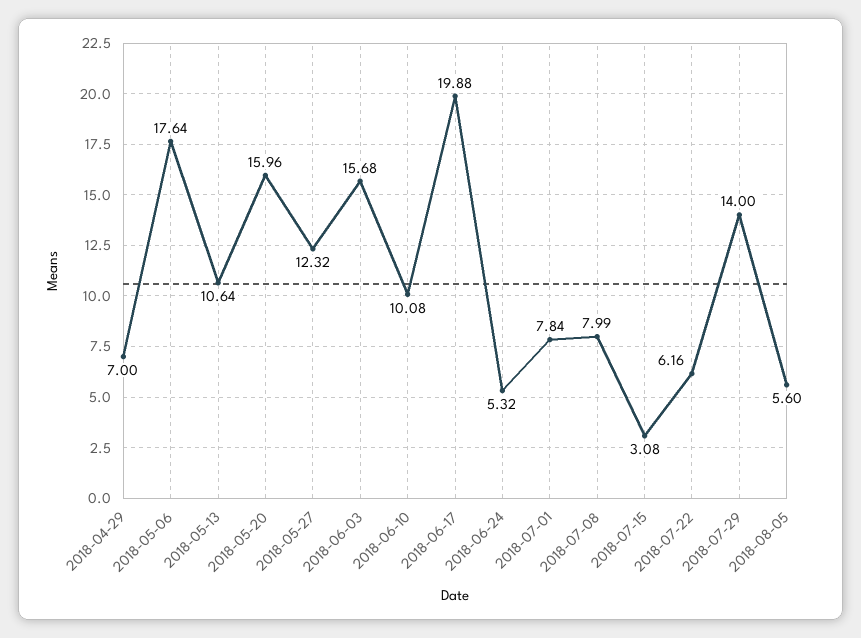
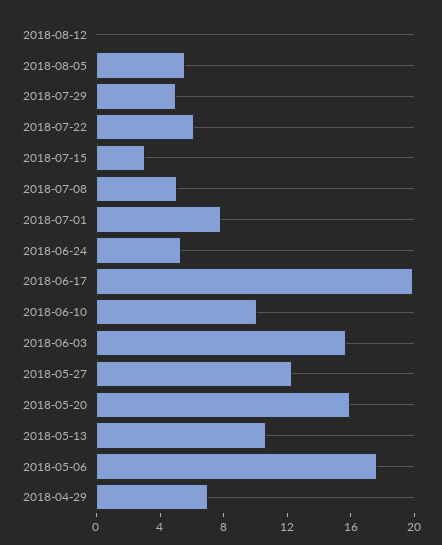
2018-07-08: 7.99 -> 5
2018-07-29: 14 -> 5
2018-08-12: none -> 0

